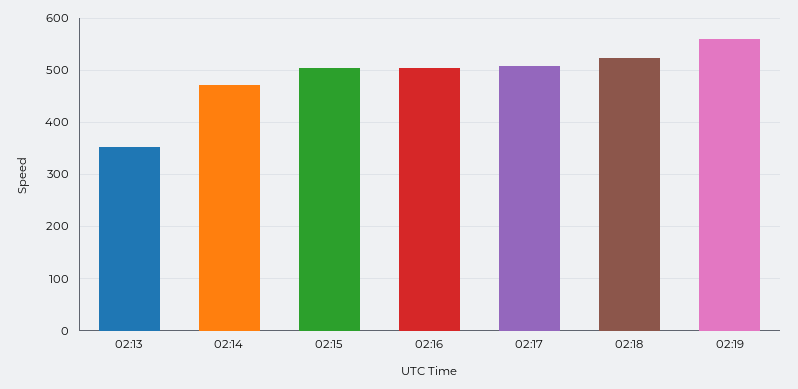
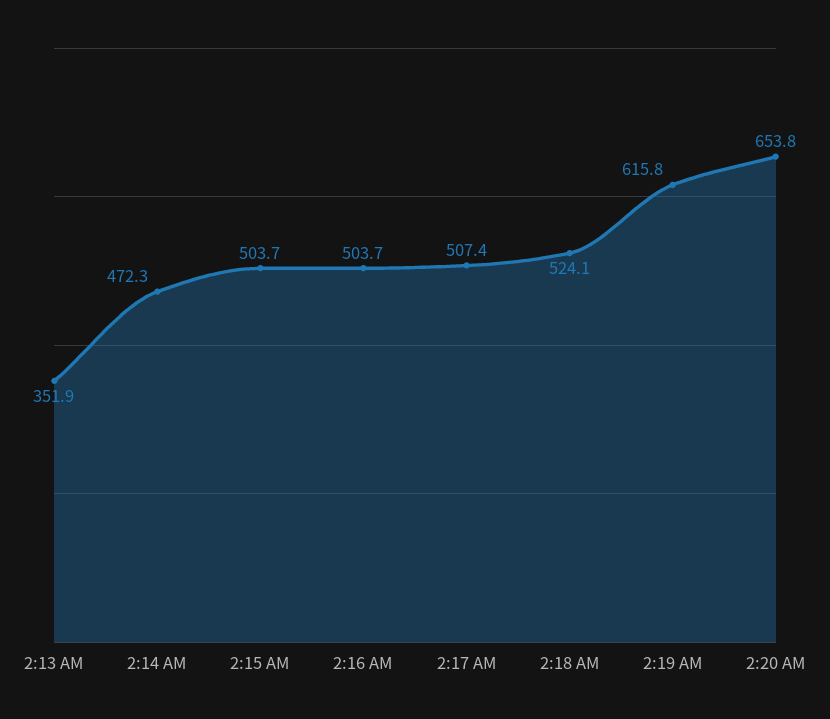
02:19: 560 -> 615.8
2:20 AM: none -> 653.8

